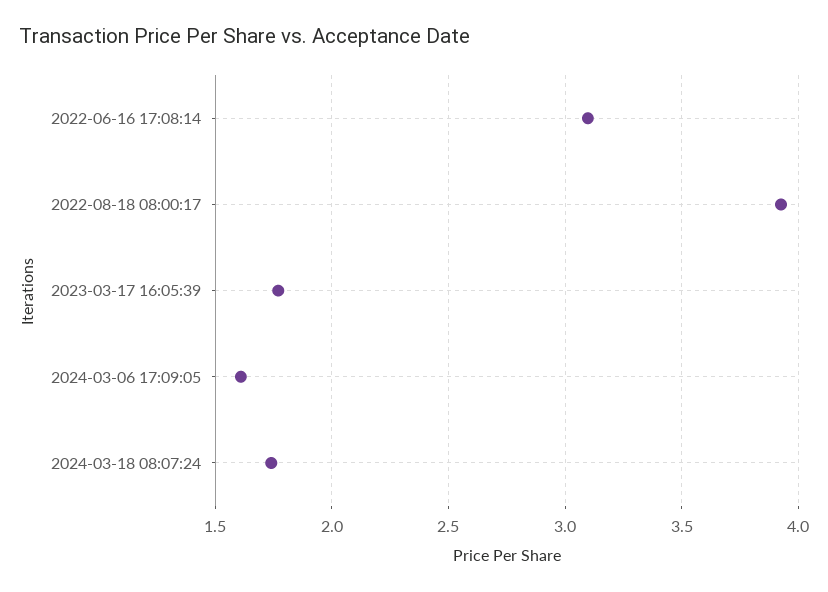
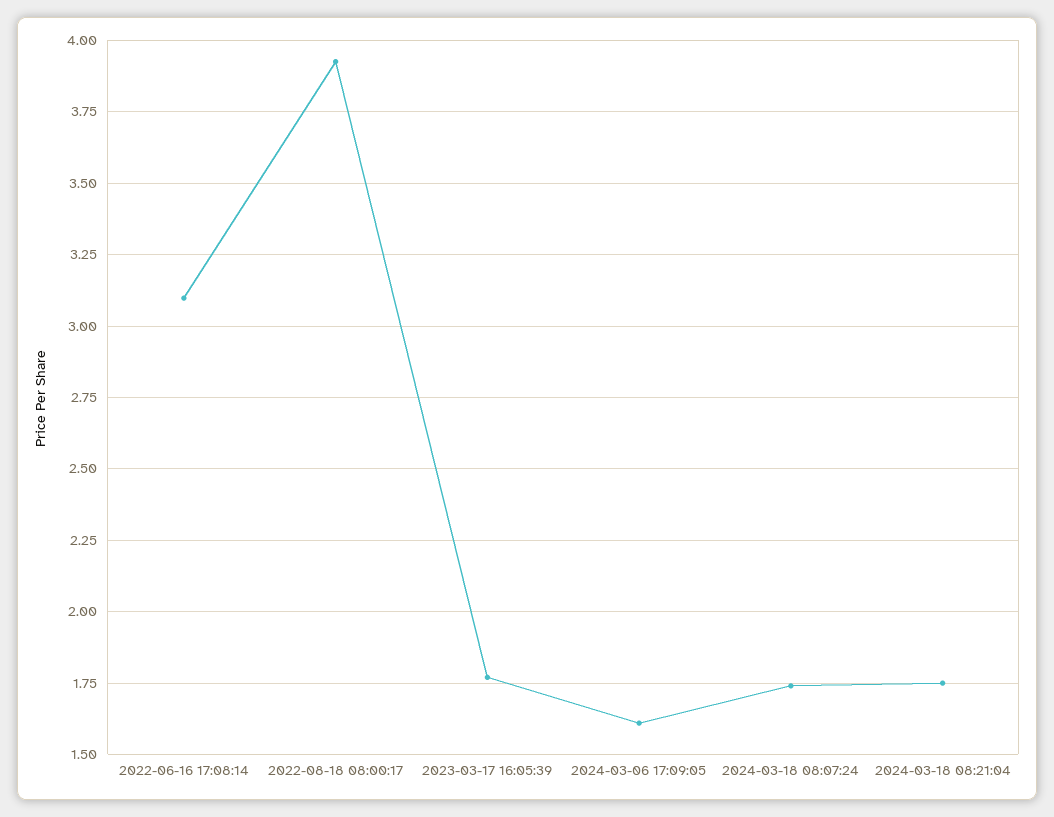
2024-03-18 08:21:04: none -> 1.75

